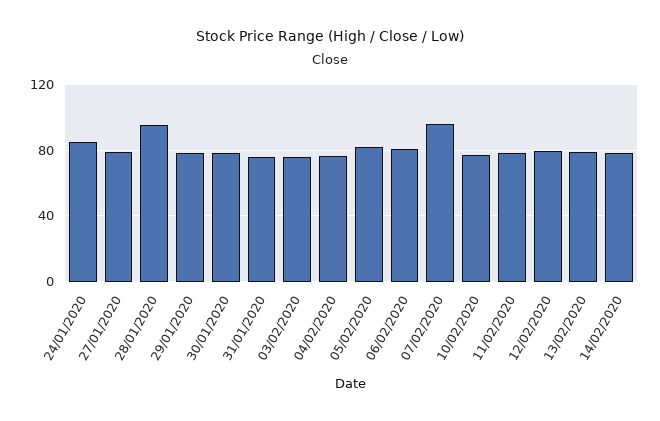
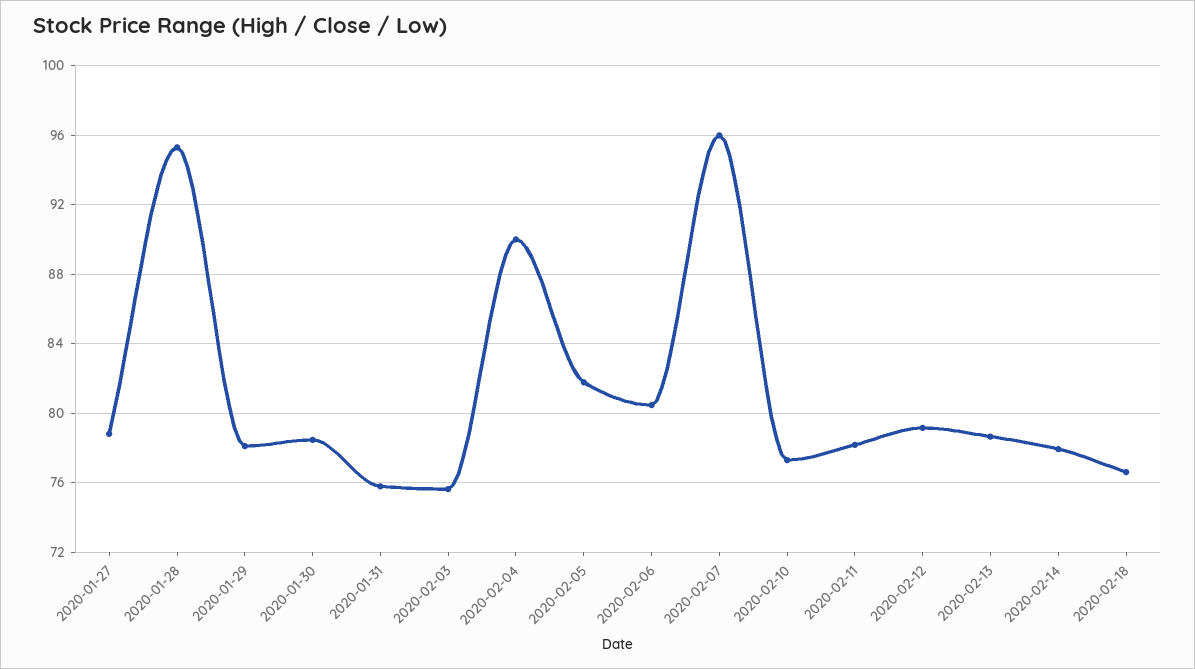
24/01/2020: 85 -> none
04/02/2020: 75 -> 90
2020-02-18: none -> 76.5

